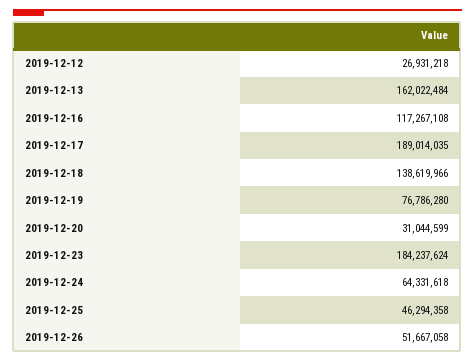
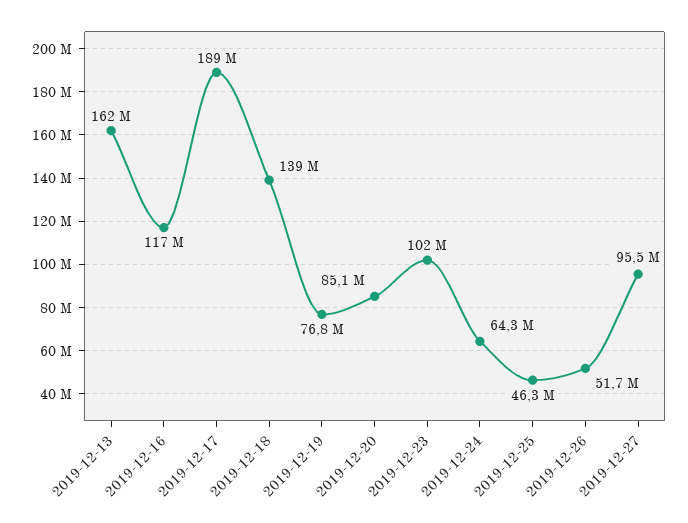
2019-12-12: 26931218 -> none
2019-12-20: 31044599 -> 85100000
2019-12-23: 184237624 -> 102000000
2019-12-27: none -> 95500000

